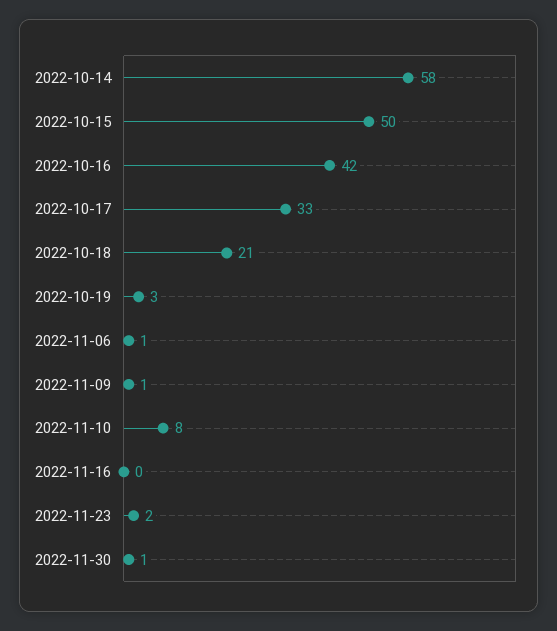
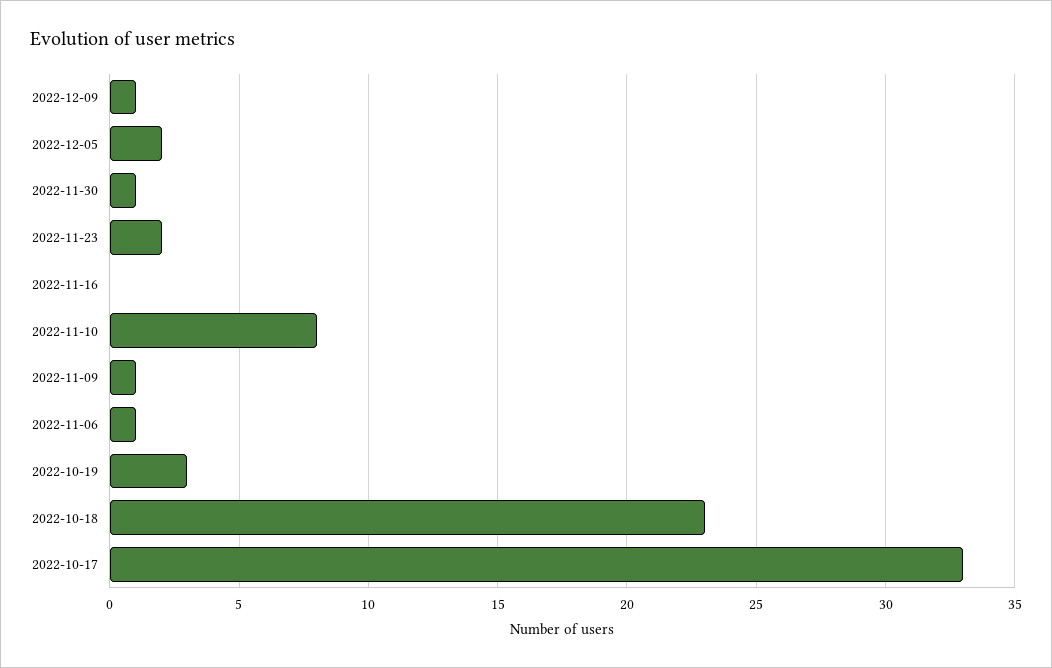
2022-10-14: 58 -> none
2022-10-15: 50 -> none
2022-10-16: 42 -> none
2022-10-18: 21 -> 23
2022-12-09: none -> 1
2022-12-05: none -> 2

